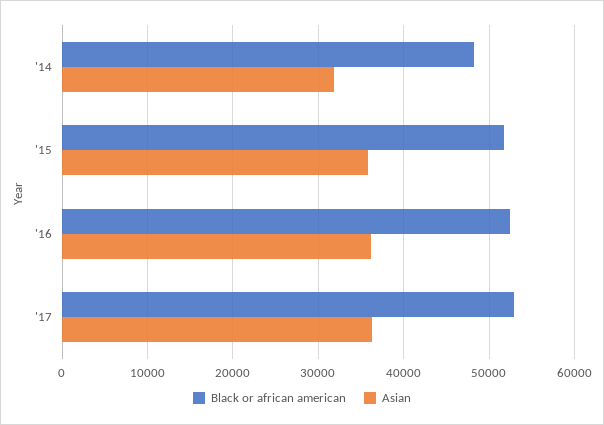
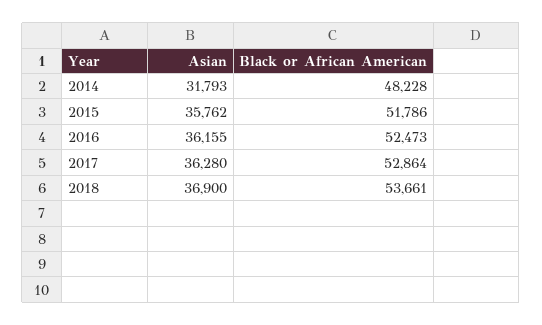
Asian, 2018: none -> 36900
Black or african american, 2018: none -> 53661

